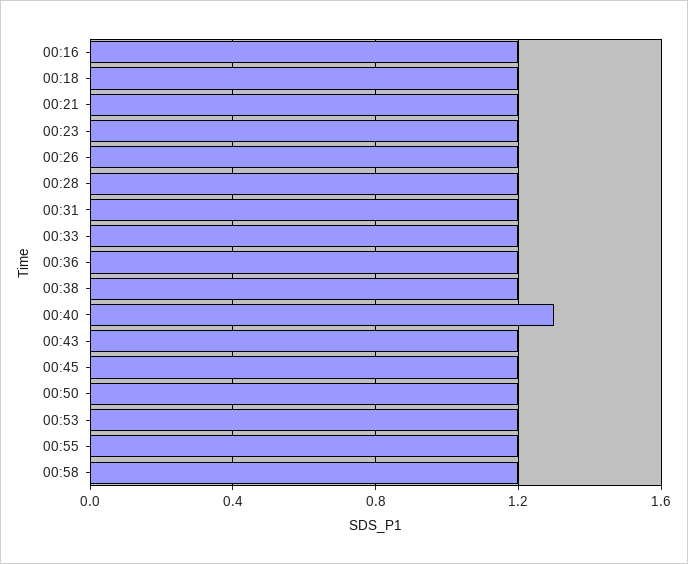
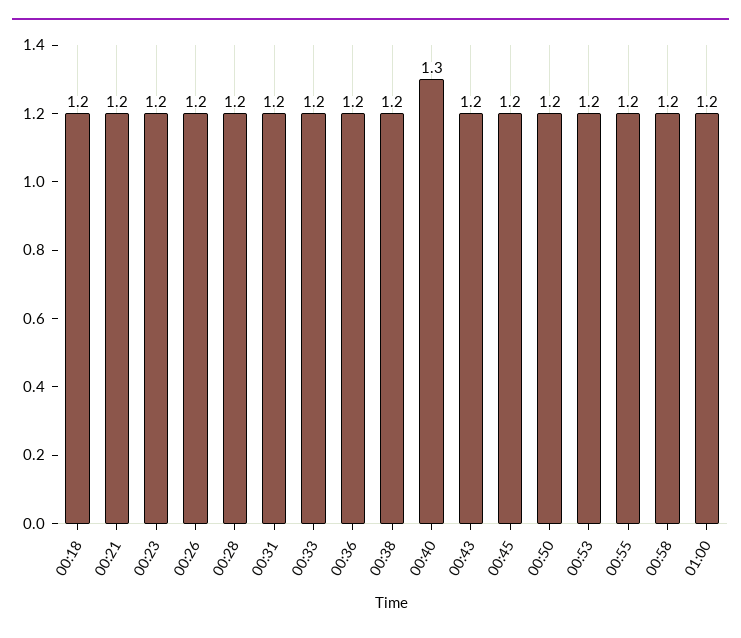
00:16: 1.2 -> none
01:00: none -> 1.2

